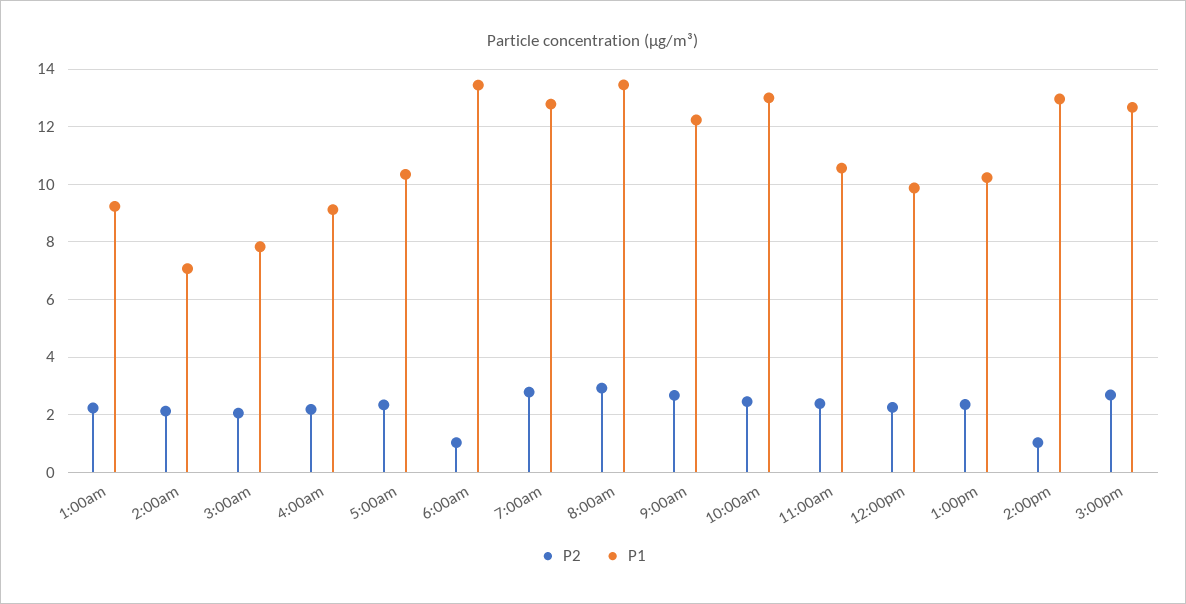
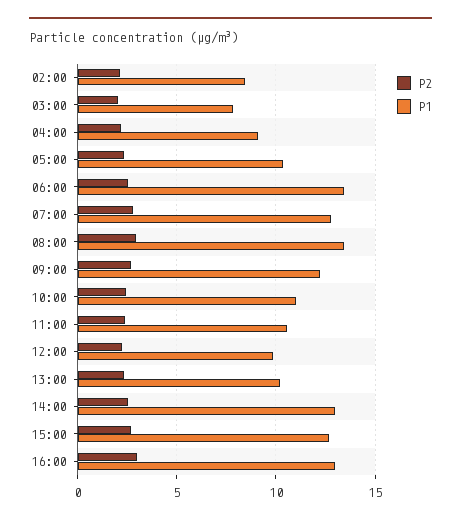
P2, 1:00am: 2.25 -> none
P1, 1:00am: 9.25 -> none
P1, 2:00am: 7 -> 8.5
P2, 6:00am: 1 -> 2.5
P1, 10:00am: 13 -> 11
P2, 2:00pm: 1 -> 2.5
P2, 16:00: none -> 3
P1, 16:00: none -> 13

